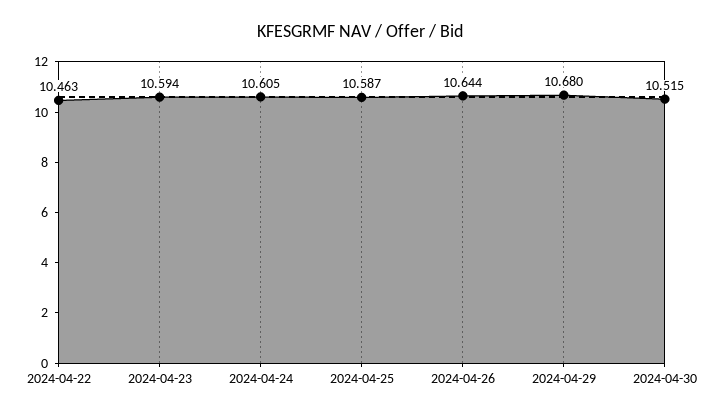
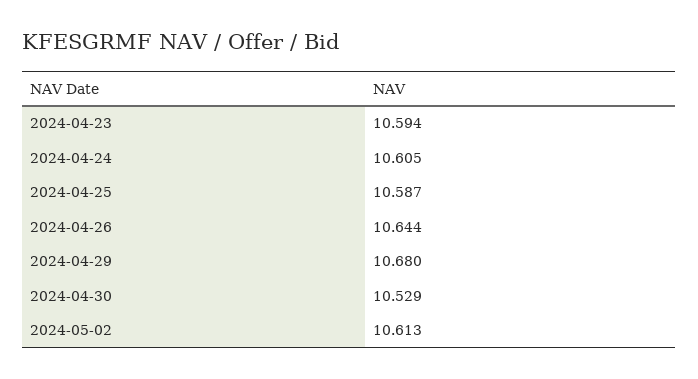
2024-04-22: 10.463 -> none
2024-04-30: 10.515 -> 10.529
2024-05-02: none -> 10.613

